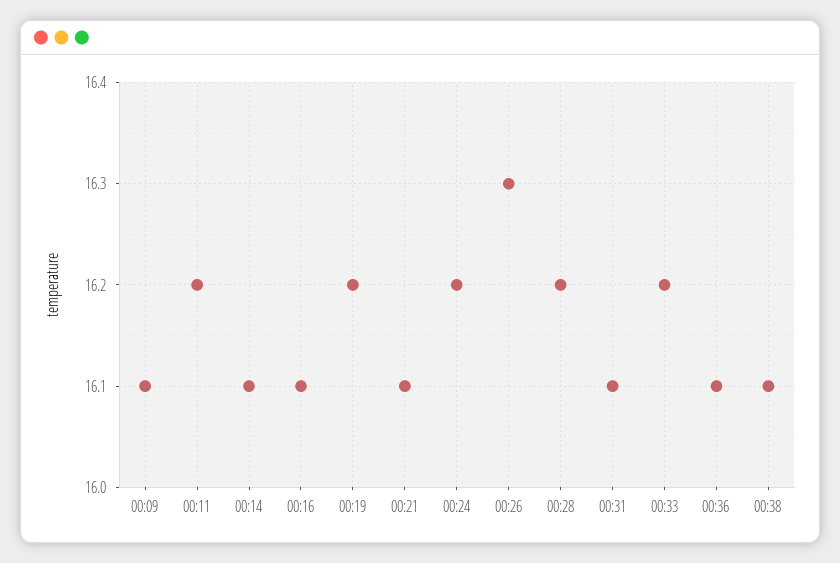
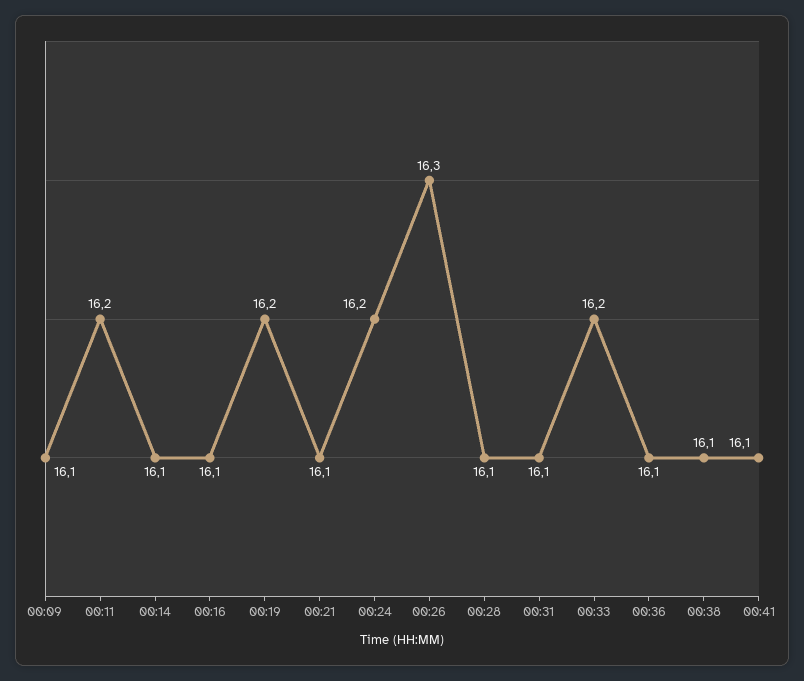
00:28: 16.2 -> 16.1
00:41: none -> 16.1

